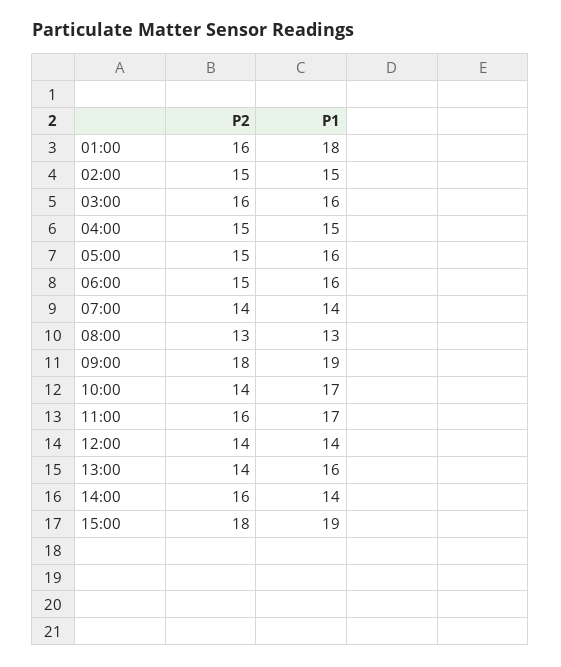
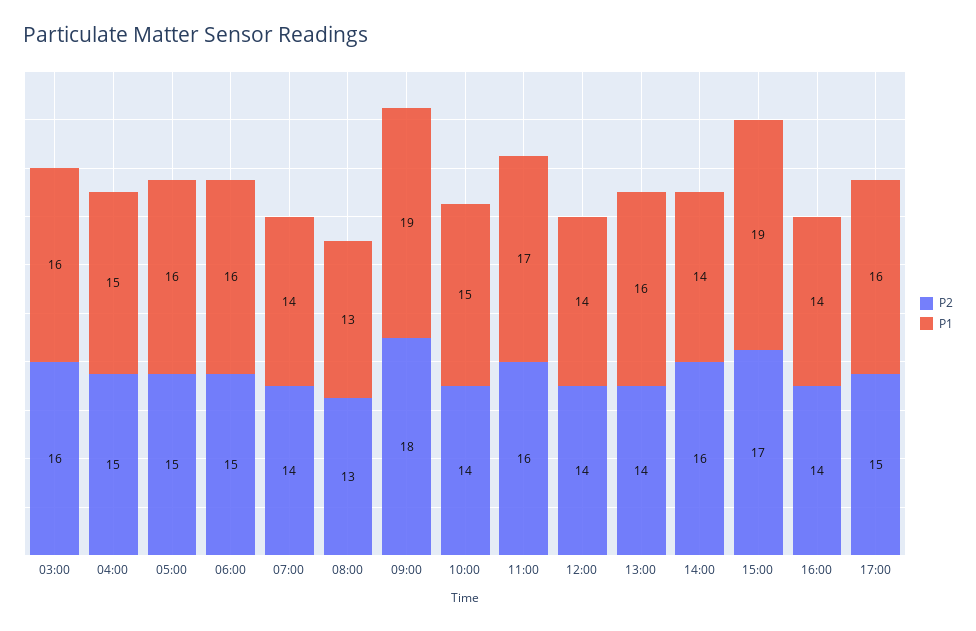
P2, 01:00: 16 -> none
P1, 01:00: 18 -> none
P2, 02:00: 15 -> none
P1, 02:00: 15 -> none
P1, 10:00: 17 -> 15
P2, 15:00: 18 -> 17
P2, 16:00: none -> 14
P1, 16:00: none -> 14
P2, 17:00: none -> 15
P1, 17:00: none -> 16

